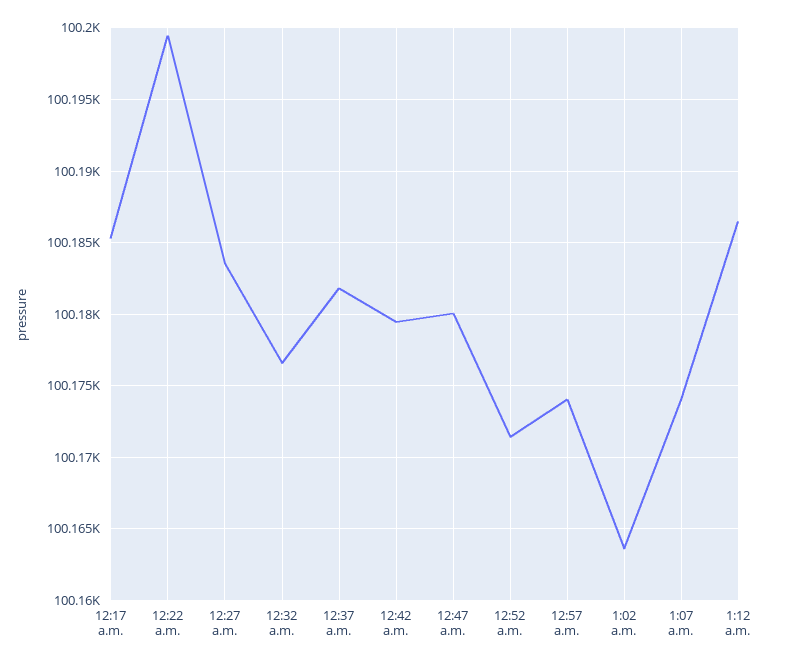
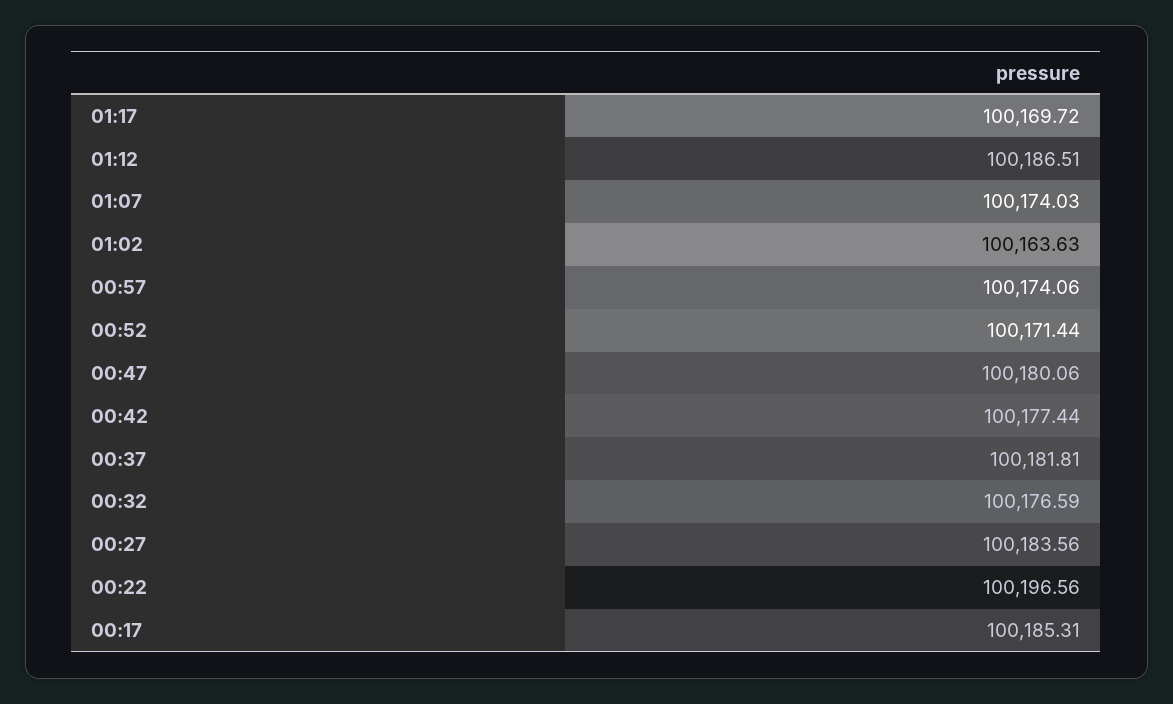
12:22 a.m.: 100199.5 -> 100196.56
12:42 a.m.: 100179.5 -> 100177.44
01:17: none -> 100169.72

